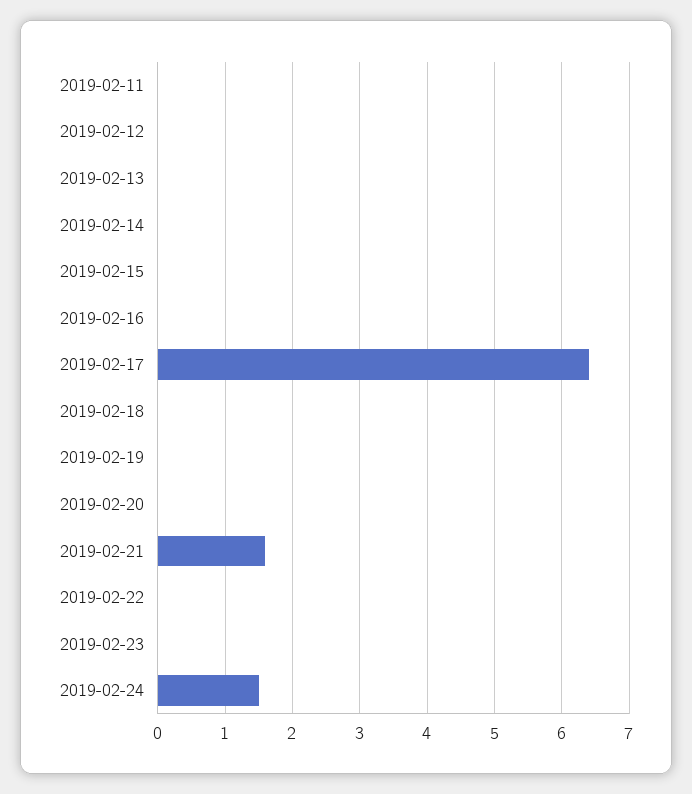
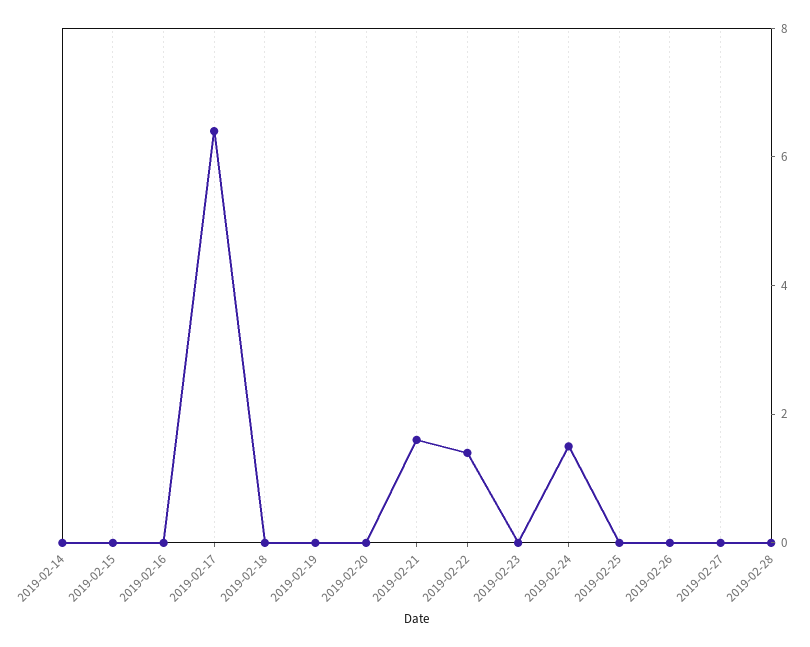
2019-02-11: 0 -> none
2019-02-12: 0 -> none
2019-02-13: 0 -> none
2019-02-22: 0 -> 1.5
2019-02-25: none -> 0
2019-02-26: none -> 0
2019-02-27: none -> 0
2019-02-28: none -> 0

